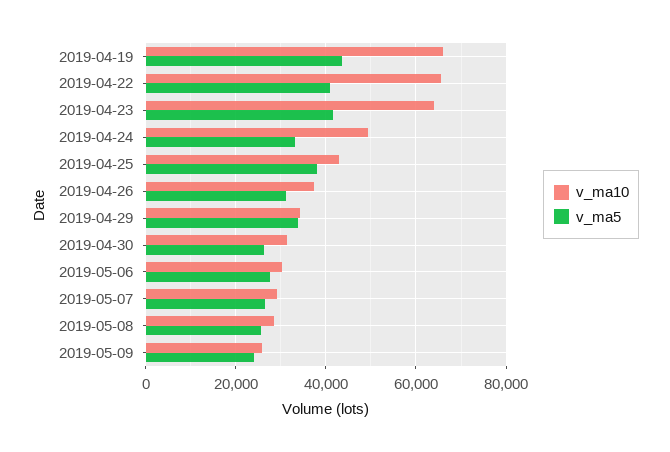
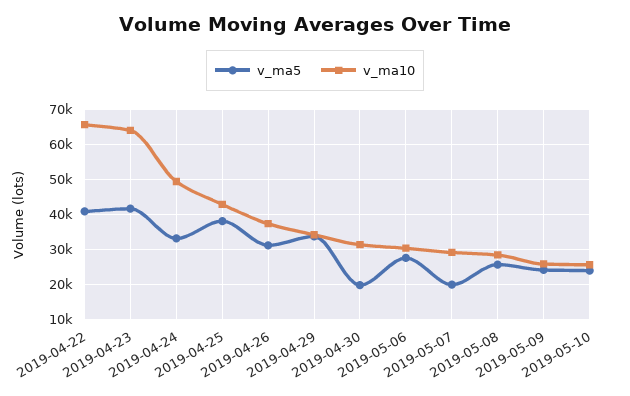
v_ma10, 2019-04-19: 66000 -> none
v_ma5, 2019-04-19: 44000 -> none
v_ma5, 2019-04-30: 26000 -> 20000
v_ma5, 2019-05-07: 26000 -> 20000
v_ma5, 2019-05-10: none -> 24000
v_ma10, 2019-05-10: none -> 26000

